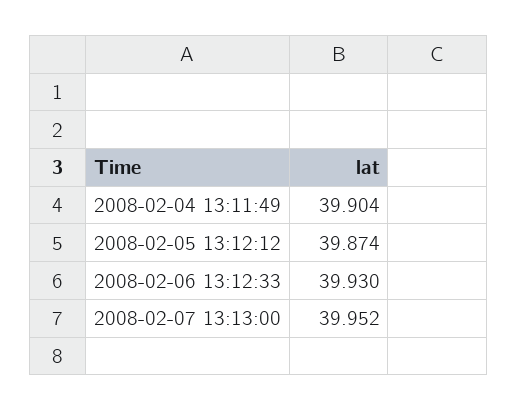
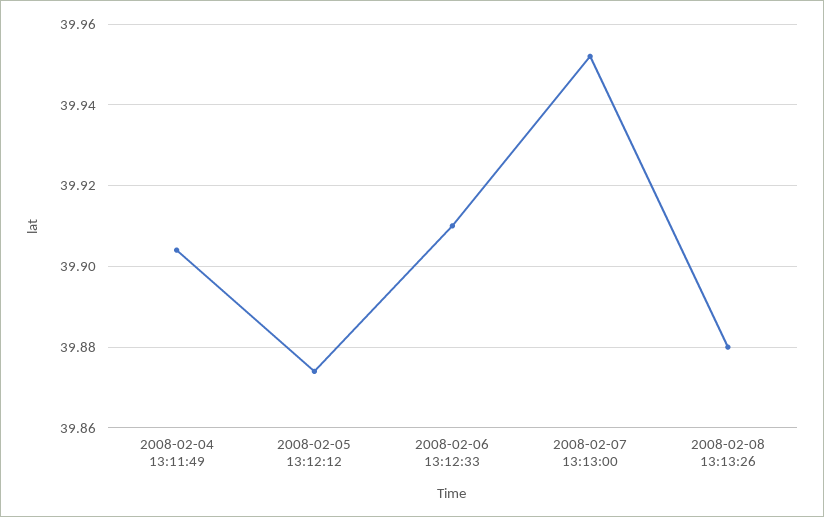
2008-02-06 13:12:33: 39.93 -> 39.91
2008-02-08 13:13:26: none -> 39.88

